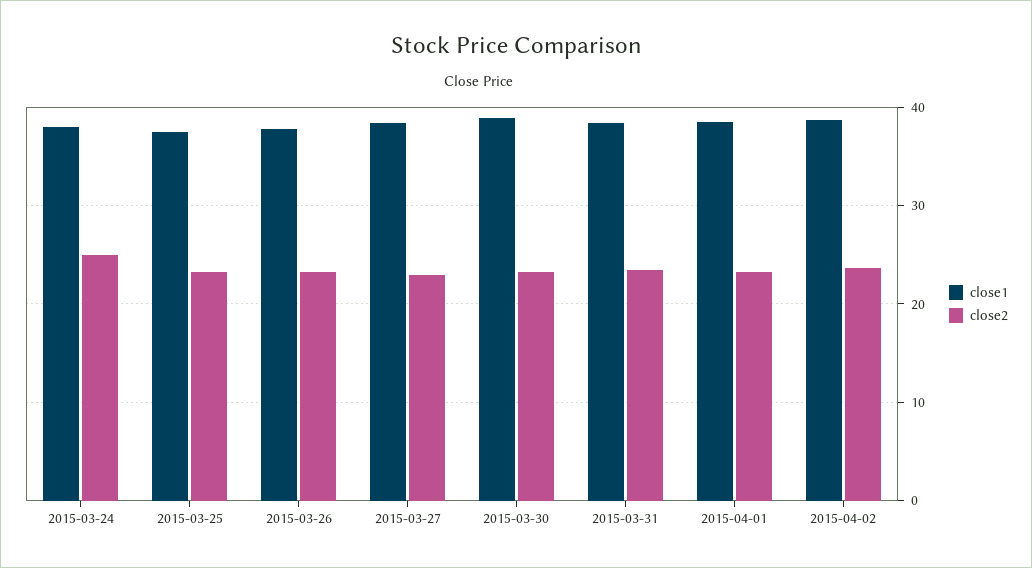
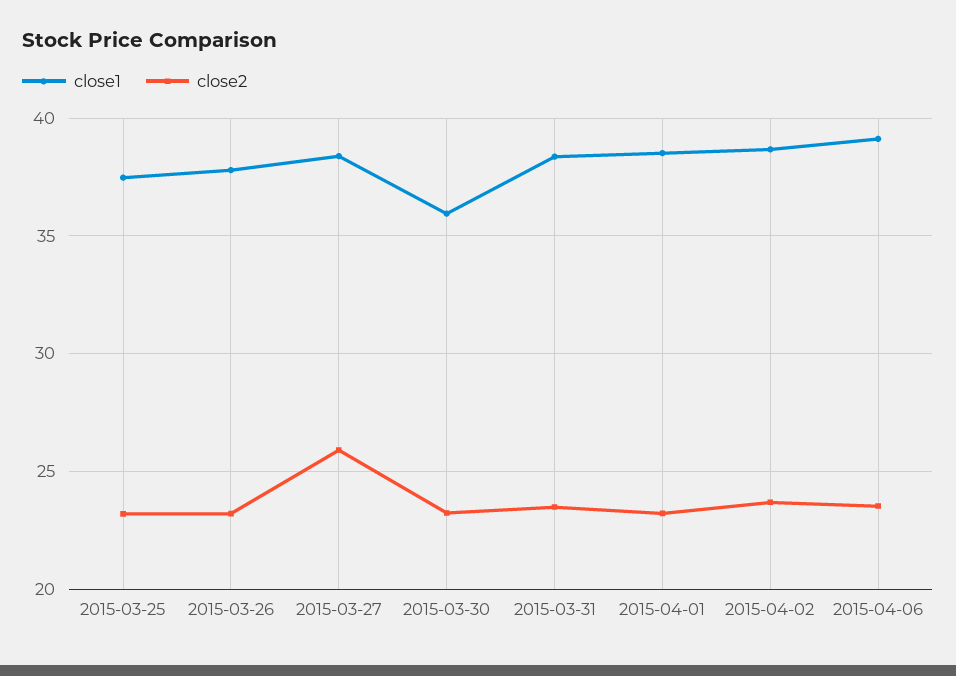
close1, 2015-03-24: 38 -> none
close2, 2015-03-24: 25 -> none
close2, 2015-03-27: 23 -> 26
close1, 2015-03-30: 39 -> 36
close1, 2015-04-06: none -> 39
close2, 2015-04-06: none -> 23.5

